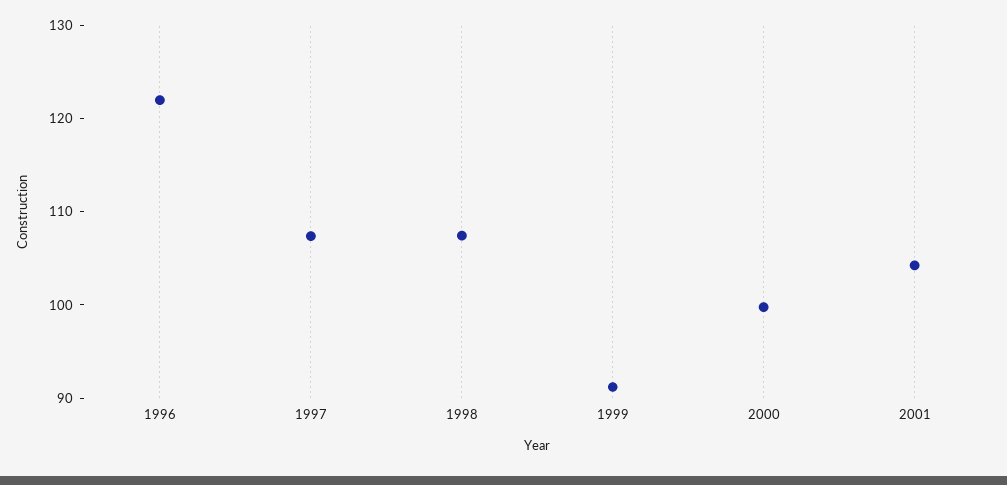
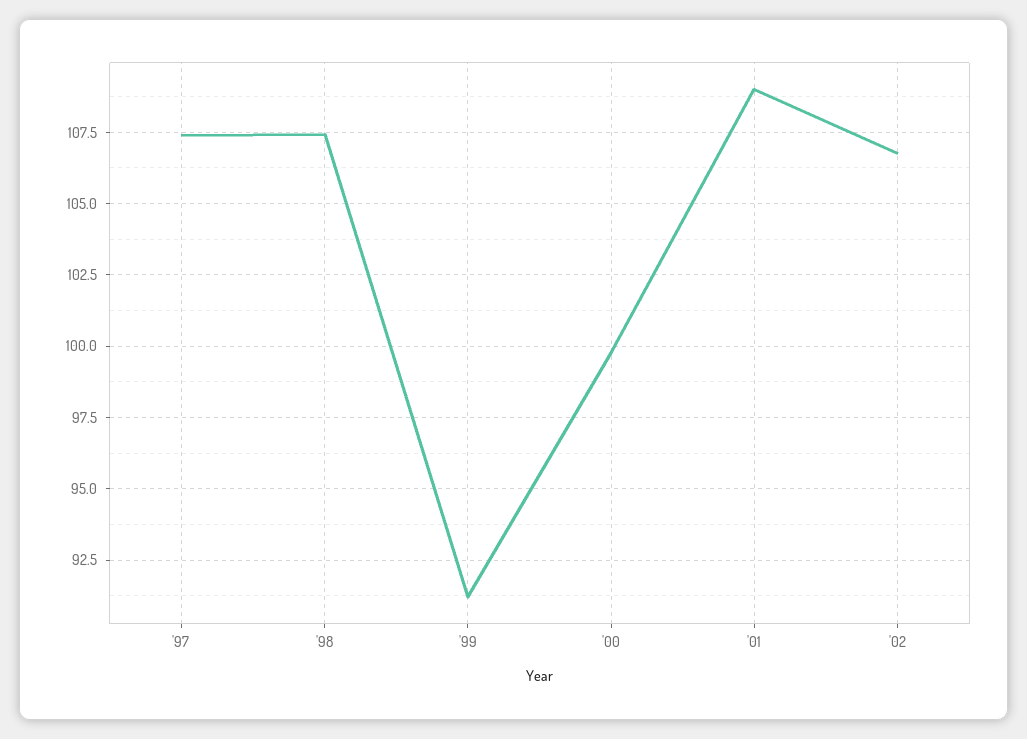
1996: 122 -> none
2001: 104 -> 109
'02: none -> 106.75

